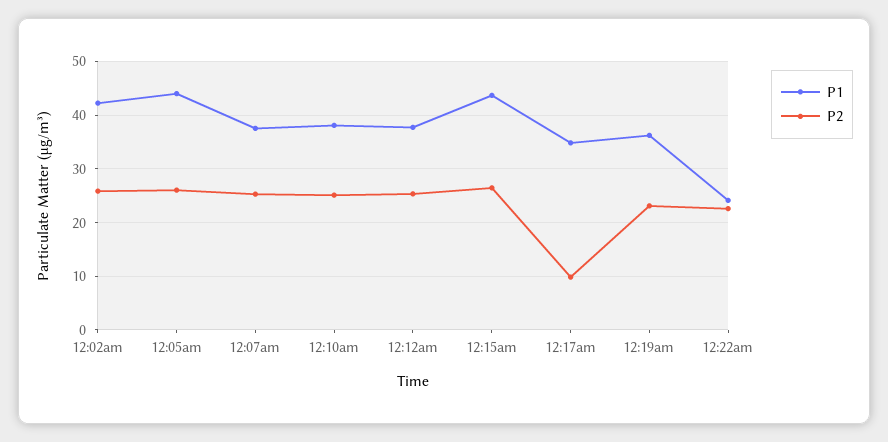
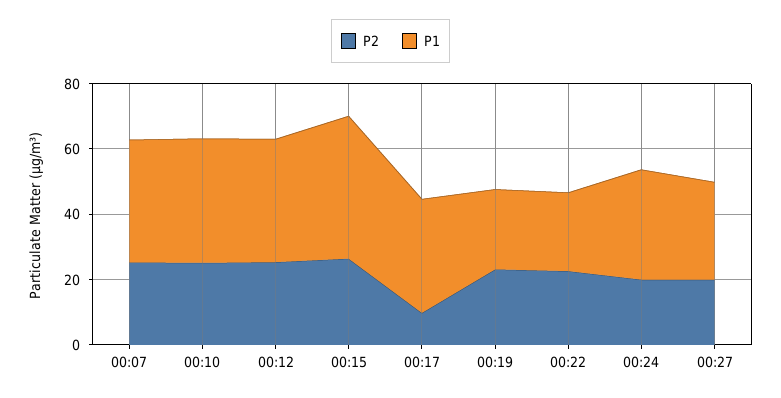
P1, 12:02am: 42 -> none
P2, 12:02am: 26 -> none
P1, 12:05am: 44 -> none
P2, 12:05am: 26 -> none
P1, 12:19am: 36 -> 25
P2, 00:24: none -> 20
P1, 00:24: none -> 35
P2, 00:27: none -> 20
P1, 00:27: none -> 30

